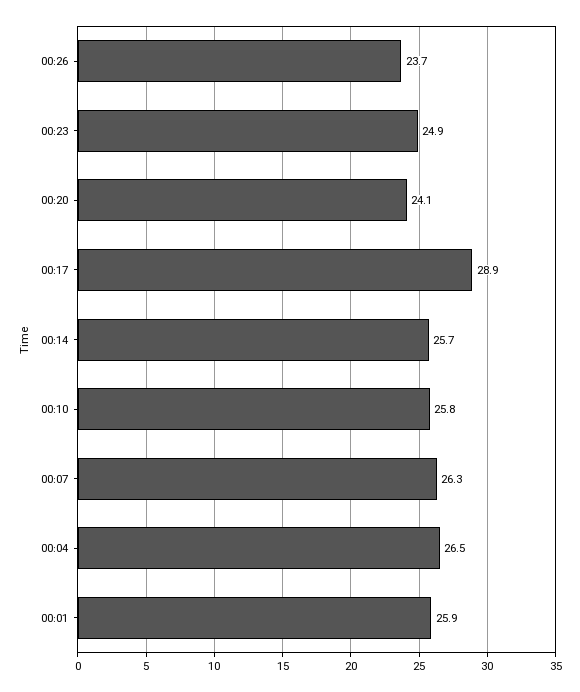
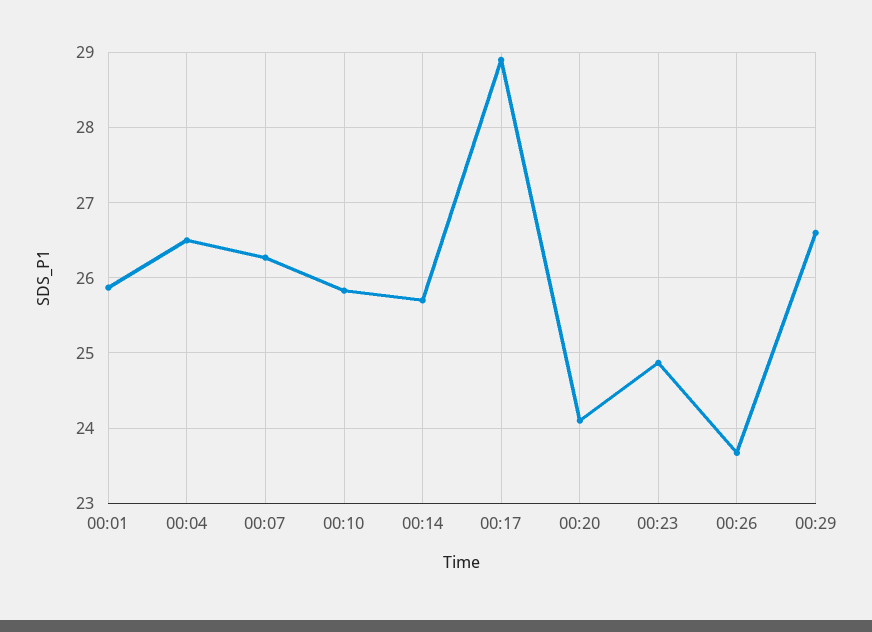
00:29: none -> 26.6

